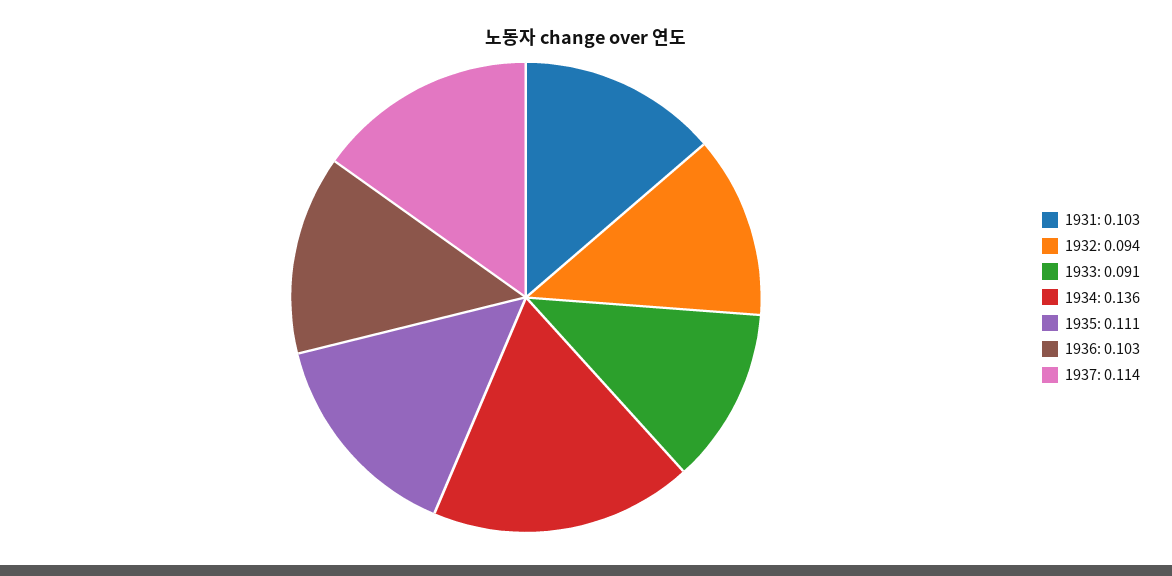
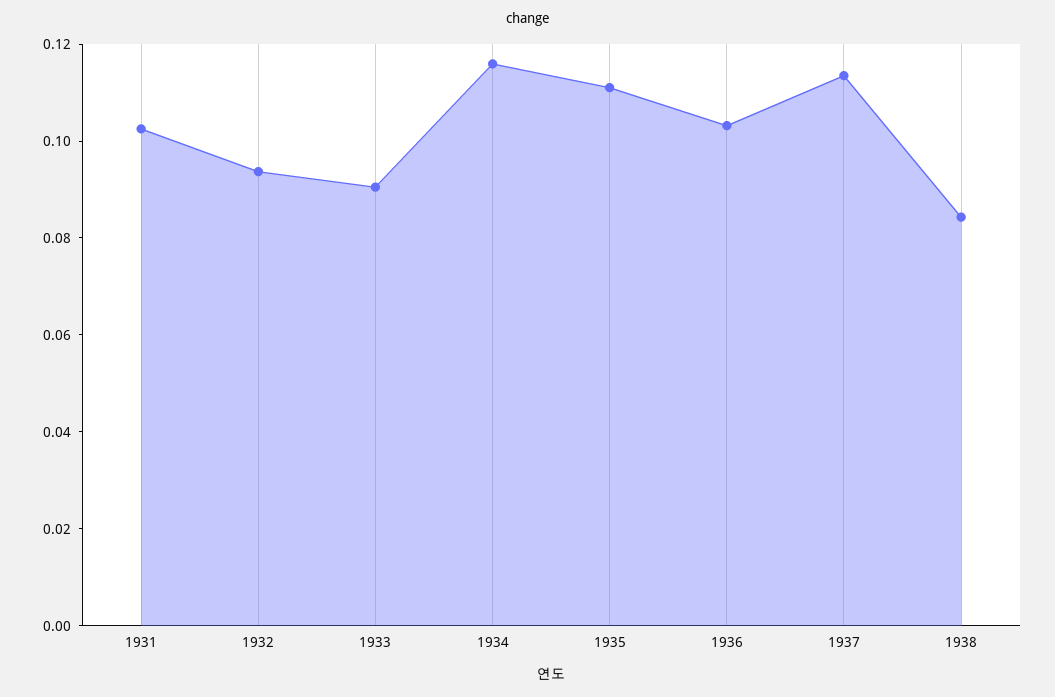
1934: 0.136 -> 0.115
1938: none -> 0.085

